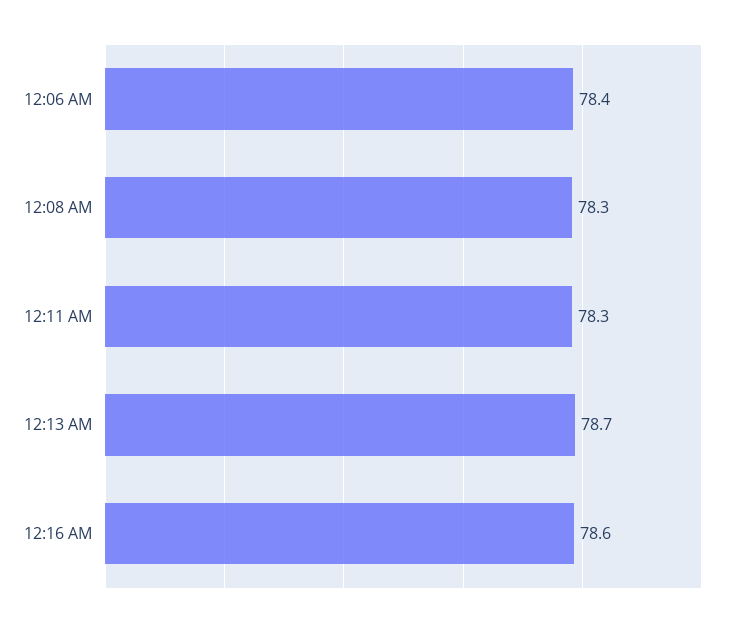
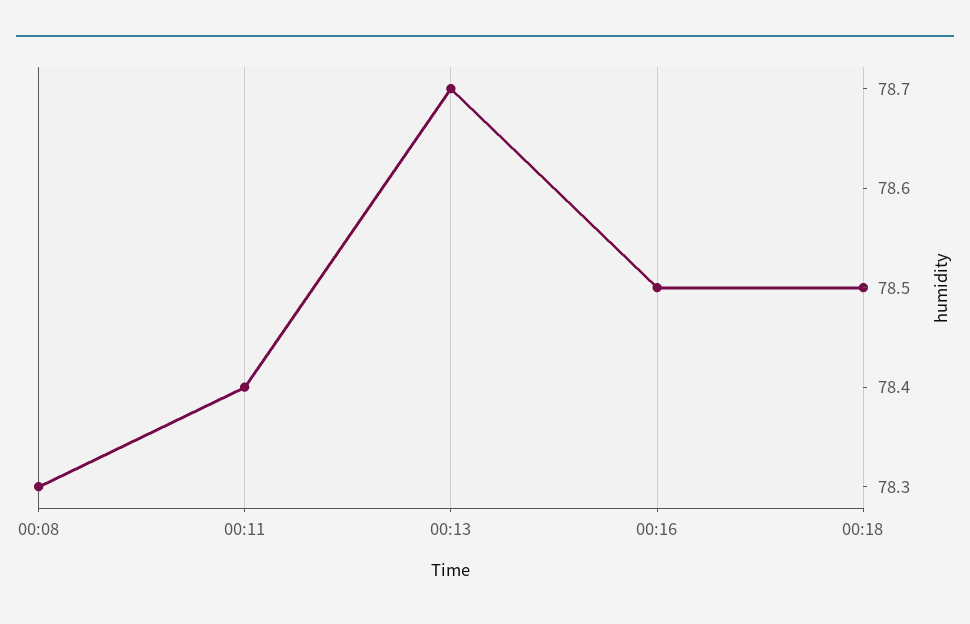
12:06 AM: 78.4 -> none
12:11 AM: 78.3 -> 78.4
12:16 AM: 78.6 -> 78.5
00:18: none -> 78.5

